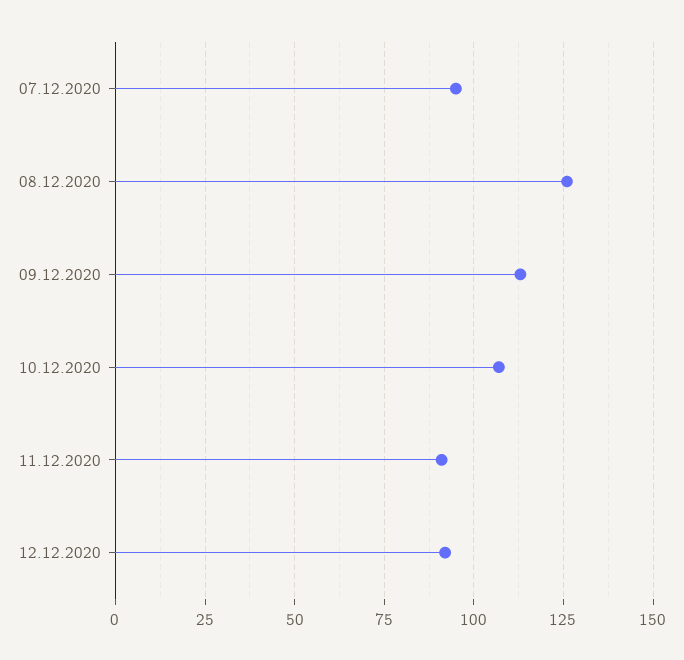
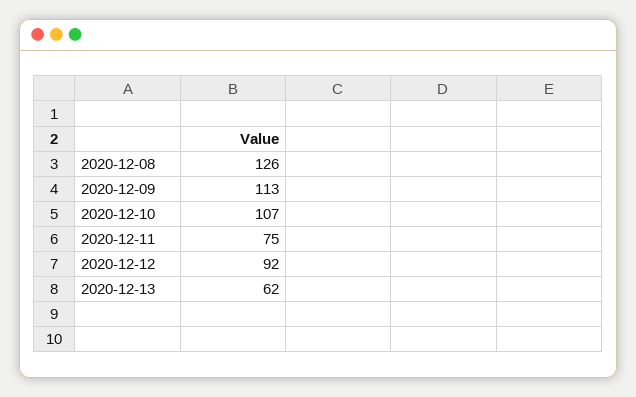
07.12.2020: 95 -> none
11.12.2020: 90 -> 75
2020-12-13: none -> 62

